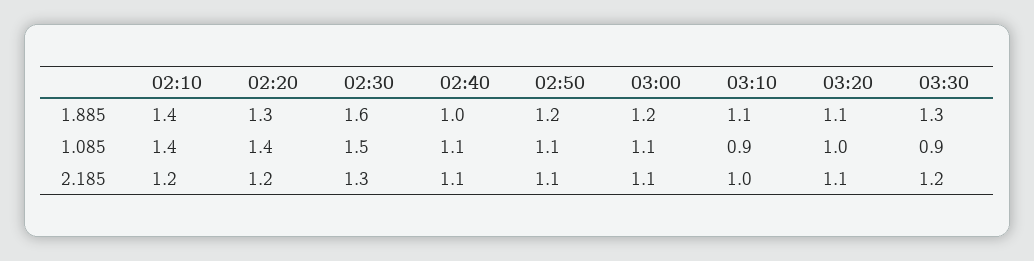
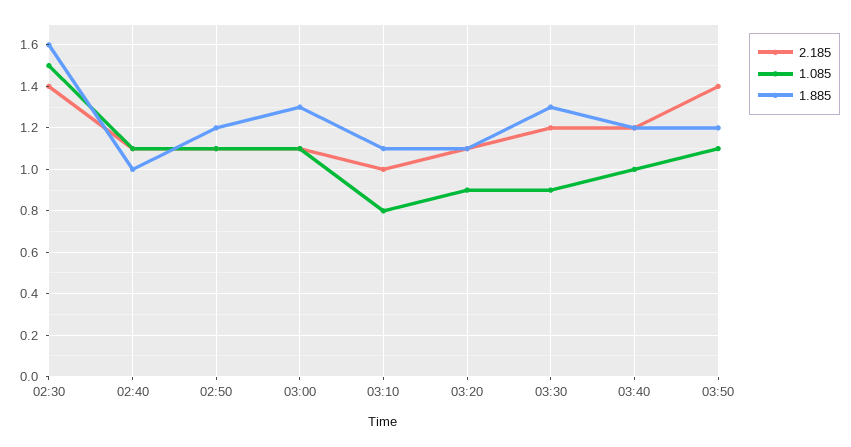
1.885, 02:10: 1.4 -> none
1.885, 02:20: 1.3 -> none
1.885, 03:00: 1.2 -> 1.3
1.085, 02:10: 1.4 -> none
1.085, 02:20: 1.4 -> none
1.085, 03:10: 0.9 -> 0.8
1.085, 03:20: 1 -> 0.9
2.185, 02:10: 1.2 -> none
2.185, 02:20: 1.2 -> none
2.185, 02:30: 1.3 -> 1.4
2.185, 03:40: none -> 1.2
1.085, 03:40: none -> 1
1.885, 03:40: none -> 1.2
2.185, 03:50: none -> 1.4
1.085, 03:50: none -> 1.1
1.885, 03:50: none -> 1.2

